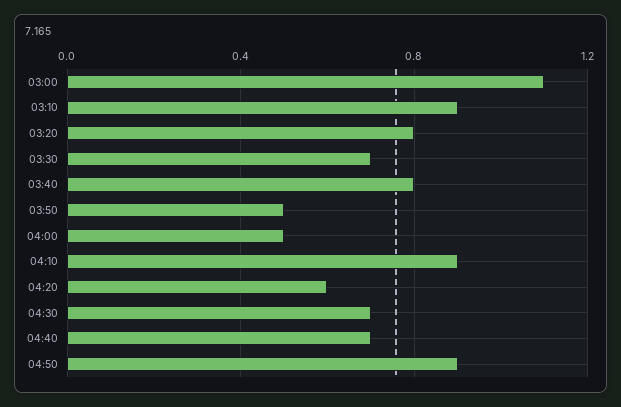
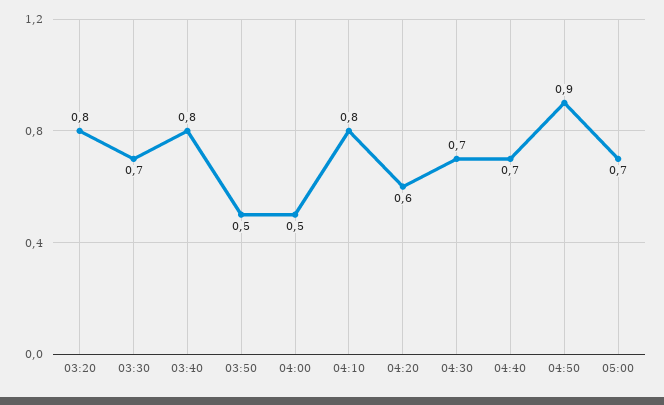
03:00: 1.1 -> none
03:10: 0.9 -> none
04:10: 0.9 -> 0.8
05:00: none -> 0.7

